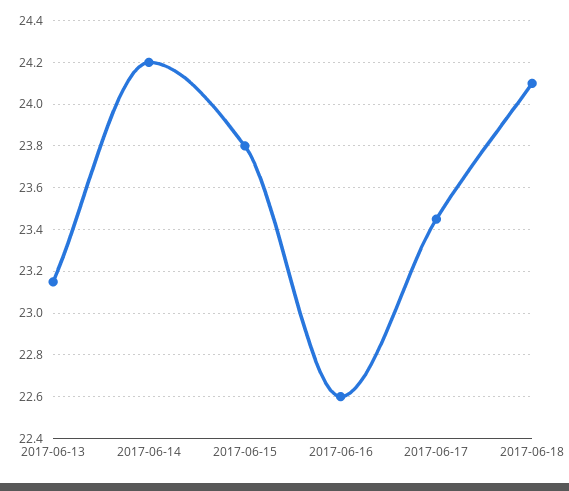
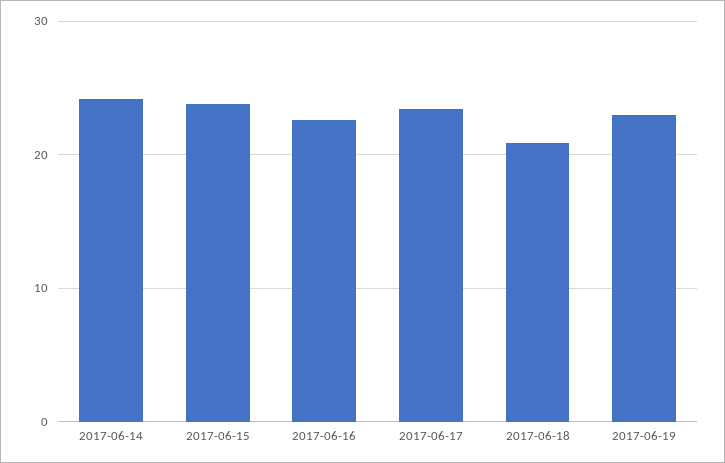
2017-06-13: 23.15 -> none
2017-06-18: 24.1 -> 21
2017-06-19: none -> 23

